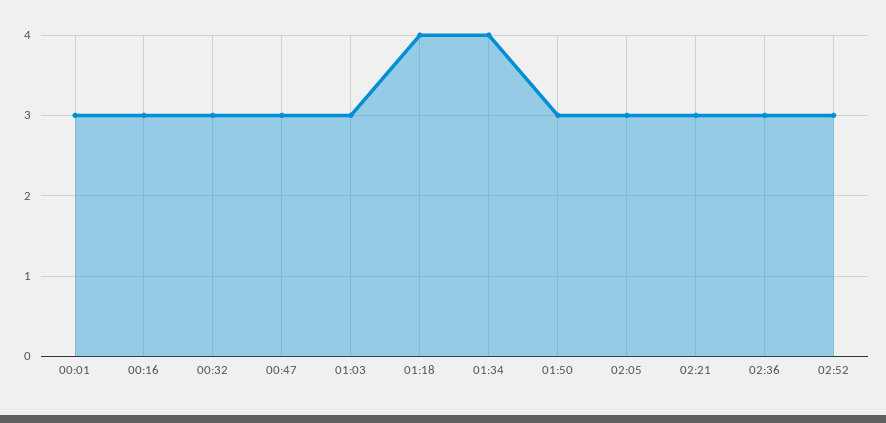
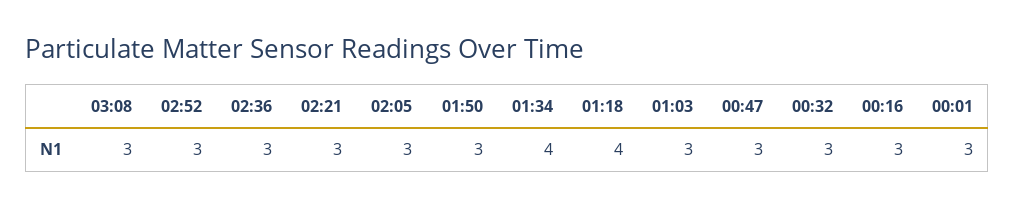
03:08: none -> 3

